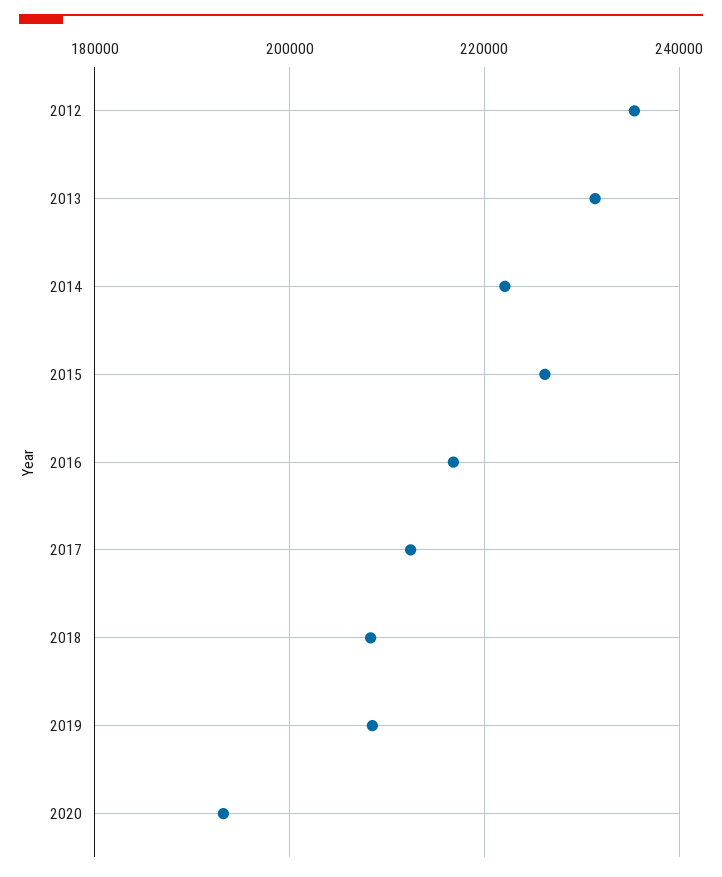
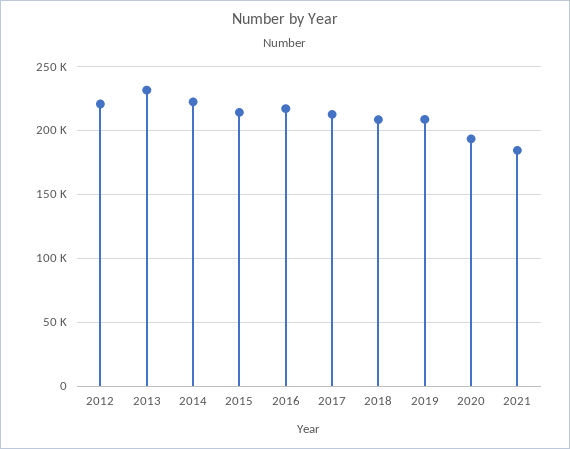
2012: 236000 -> 220000
2015: 226000 -> 215000
2021: none -> 185000

